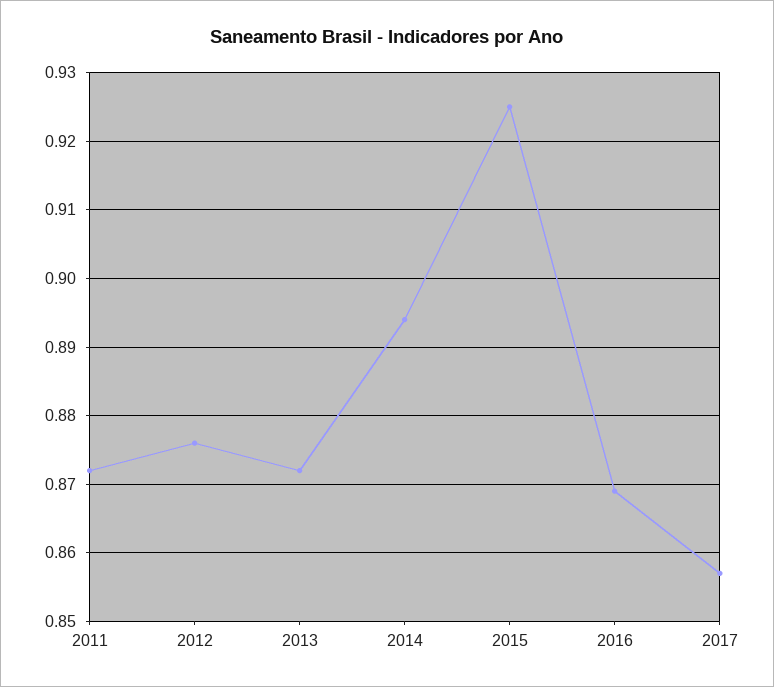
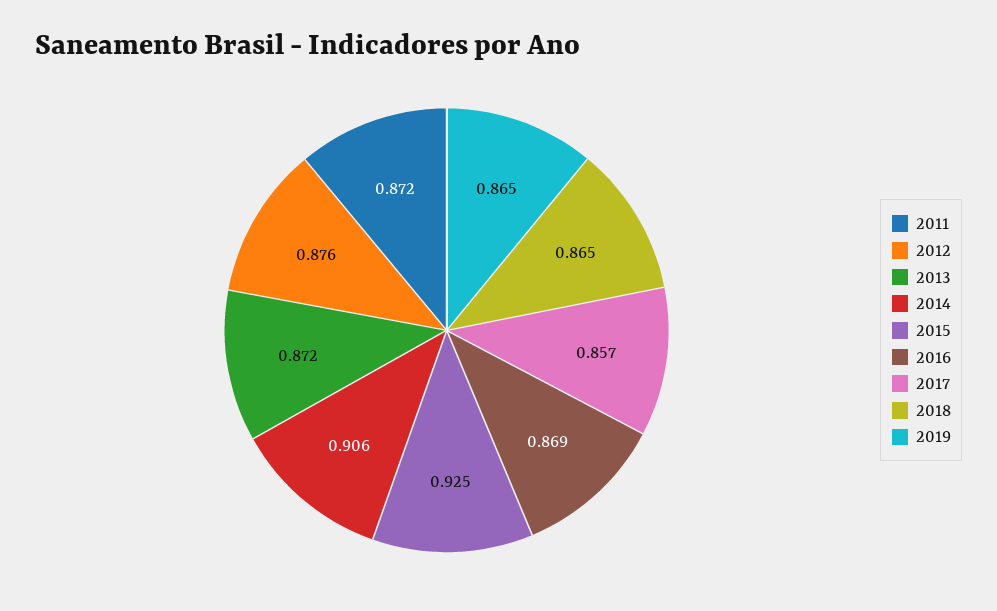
2014: 0.894 -> 0.906
2018: none -> 0.865
2019: none -> 0.865

